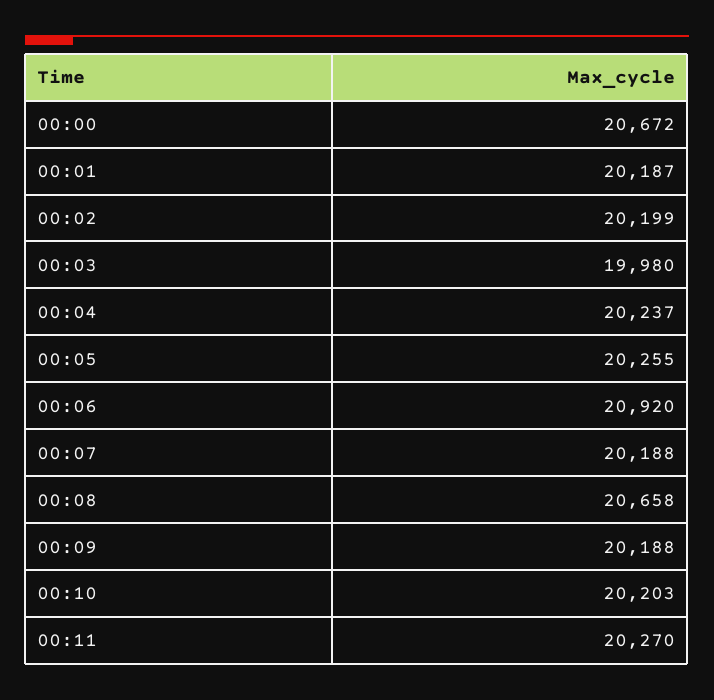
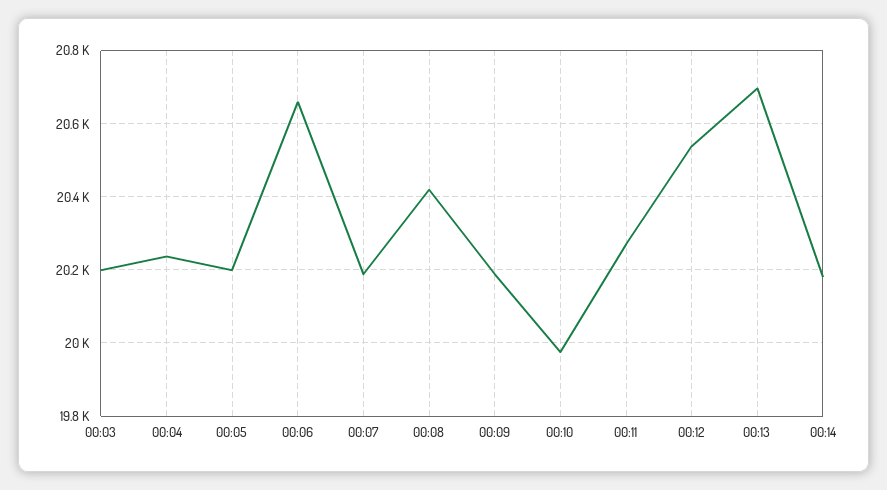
00:00: 20672 -> none
00:01: 20187 -> none
00:02: 20199 -> none
00:03: 19980 -> 20200
00:05: 20255 -> 20200
00:06: 20920 -> 20660
00:08: 20658 -> 20420
00:10: 20203 -> 19980
00:12: none -> 20540
00:13: none -> 20700
00:14: none -> 20180

